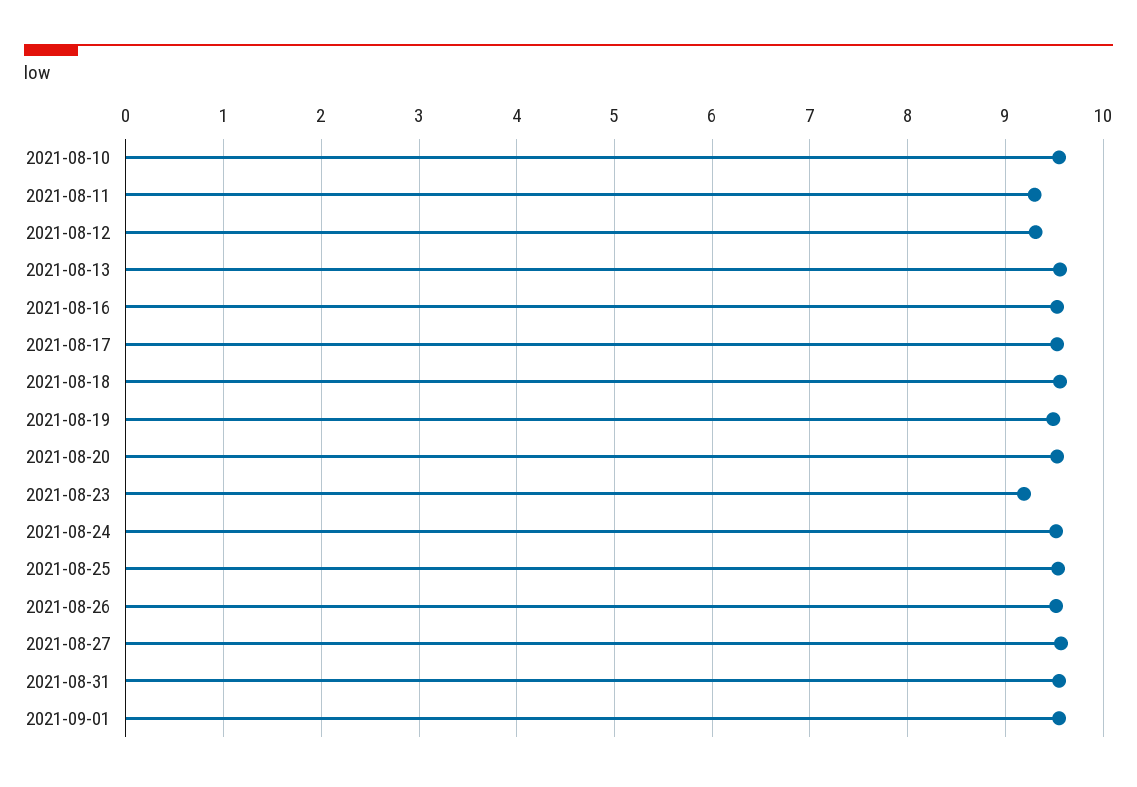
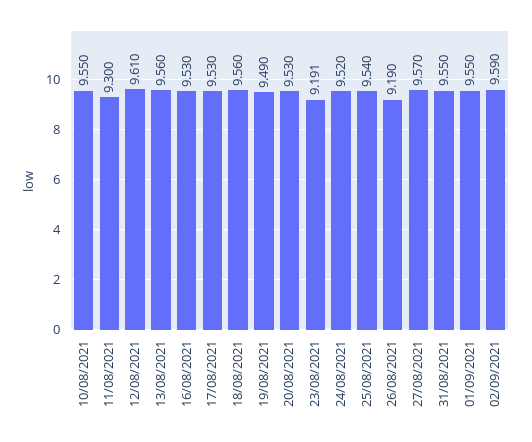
2021-08-12: 9.3 -> 9.61
2021-08-26: 9.5 -> 9.19
02/09/2021: none -> 9.59

